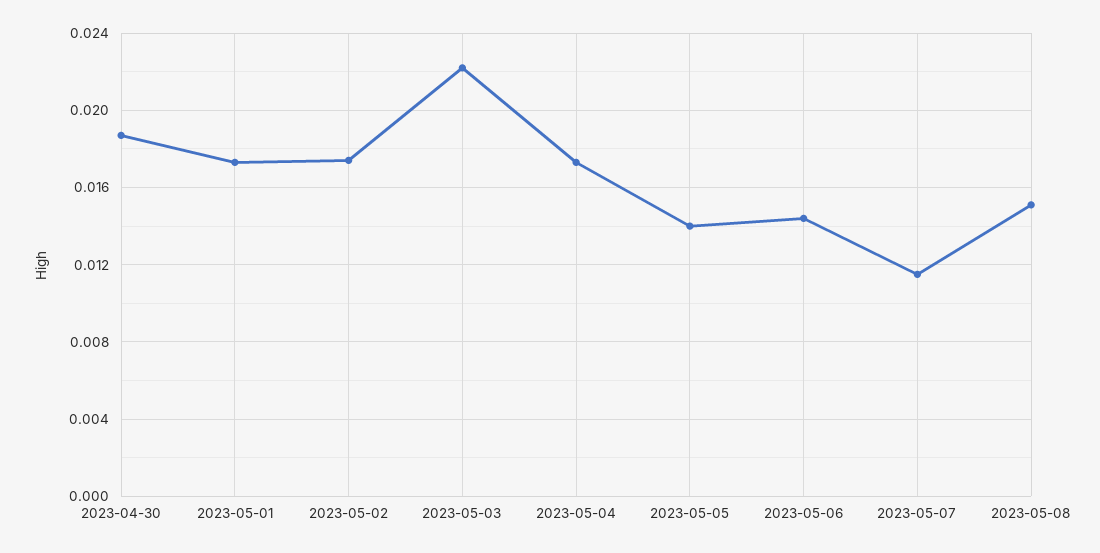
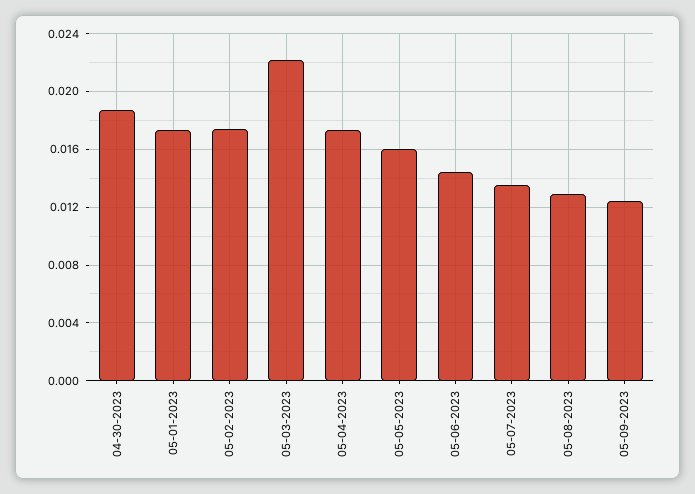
2023-05-05: 0.014 -> 0.016
2023-05-07: 0.0115 -> 0.0135
2023-05-08: 0.015 -> 0.013
05-09-2023: none -> 0.0125

